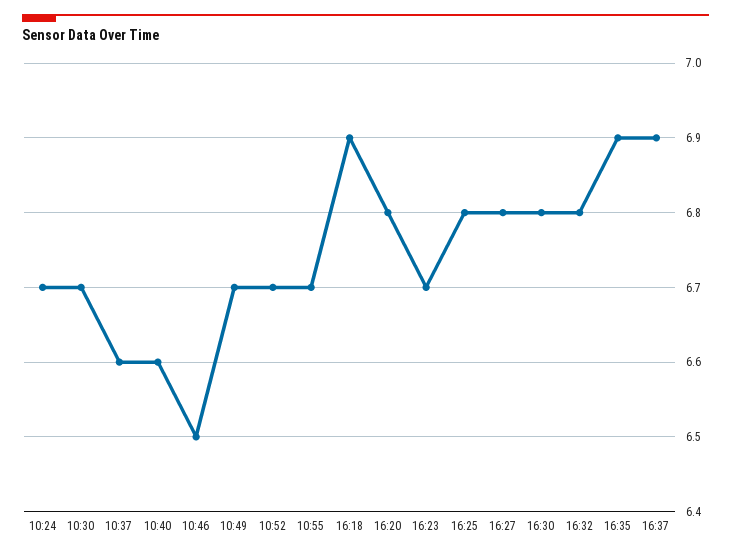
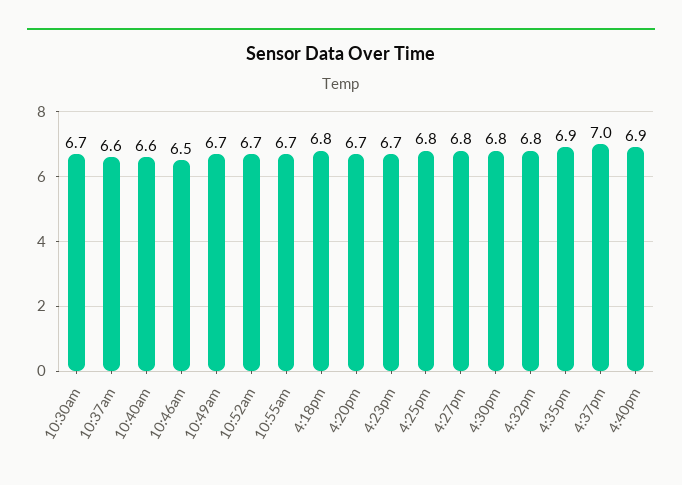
10:24: 6.7 -> none
16:18: 6.9 -> 6.8
16:20: 6.8 -> 6.7
16:37: 6.9 -> 7
4:40pm: none -> 6.9

